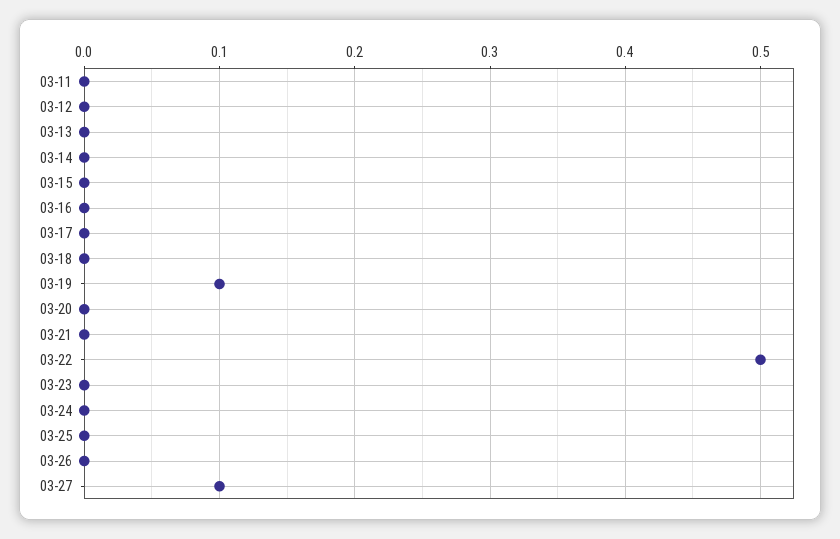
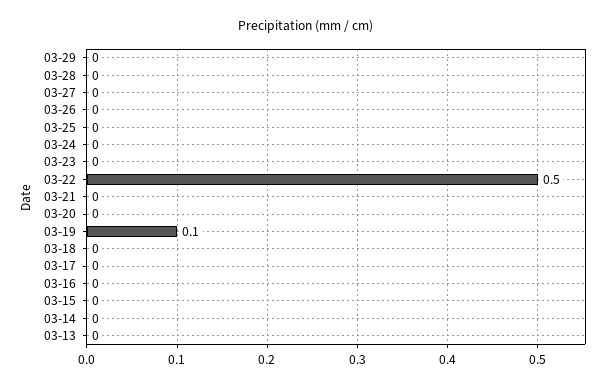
03-11: 0 -> none
03-12: 0 -> none
03-27: 0.1 -> 0
03-29: none -> 0
03-28: none -> 0

